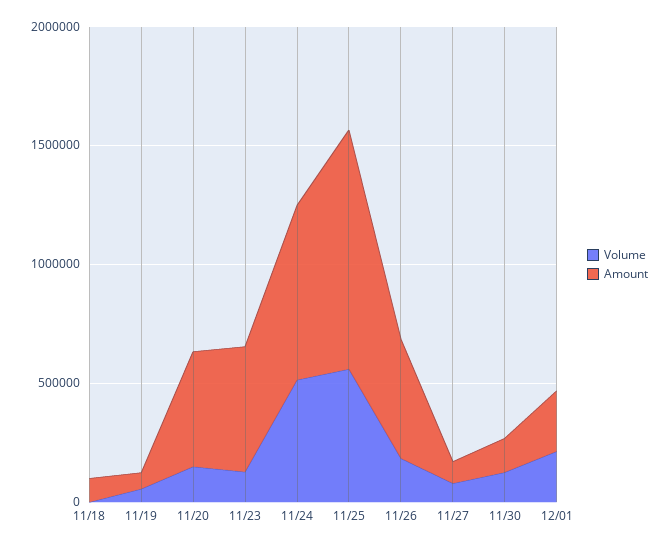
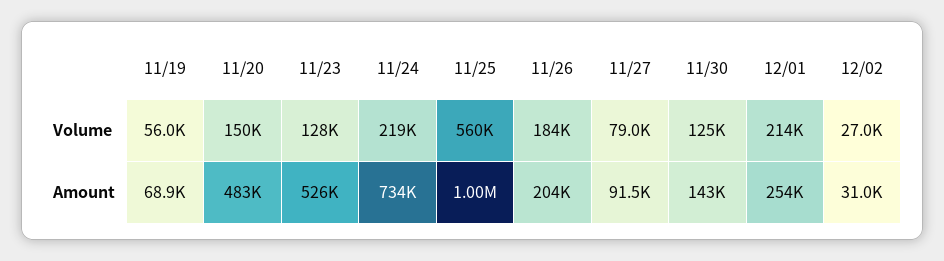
Volume, 11/18: 0 -> none
Amount, 11/18: 100000 -> none
Volume, 11/24: 500000 -> 219000
Amount, 11/26: 500000 -> 204000
Volume, 12/02: none -> 27000
Amount, 12/02: none -> 31000

